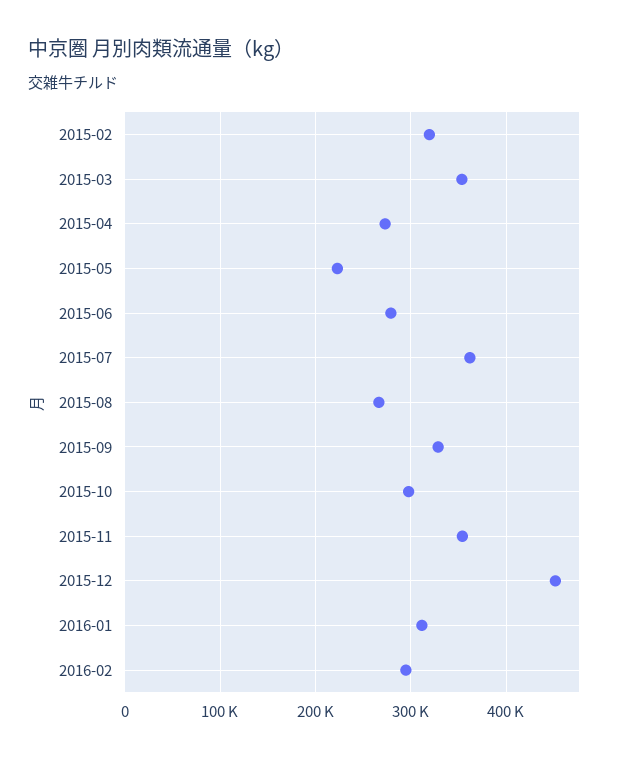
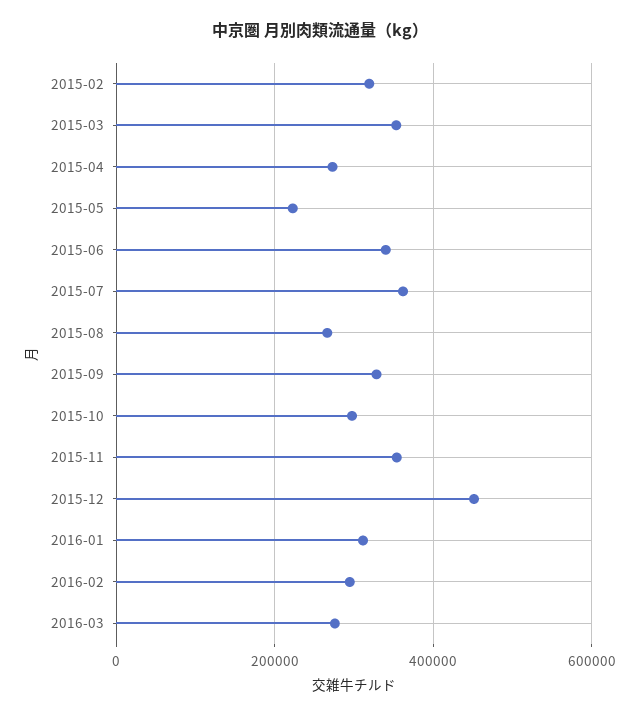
2015-06: 280000 -> 340000
2016-03: none -> 280000

